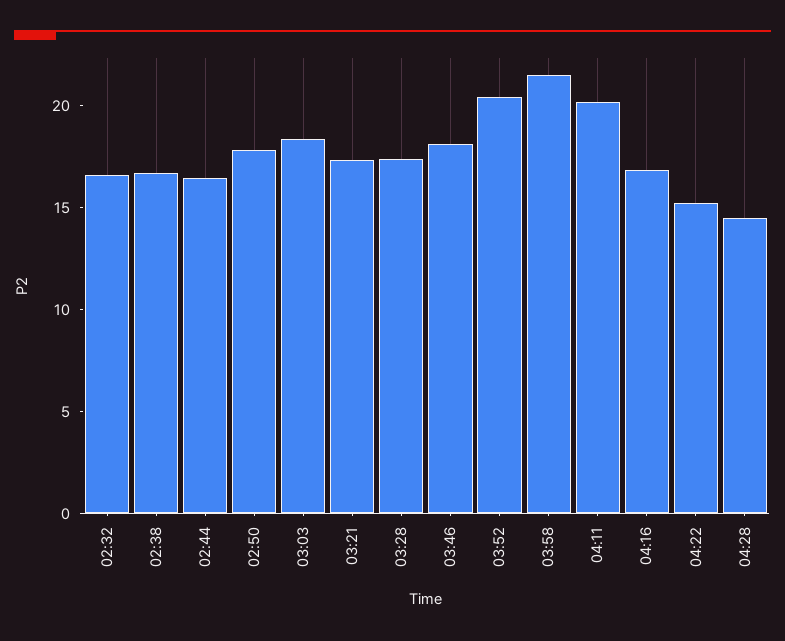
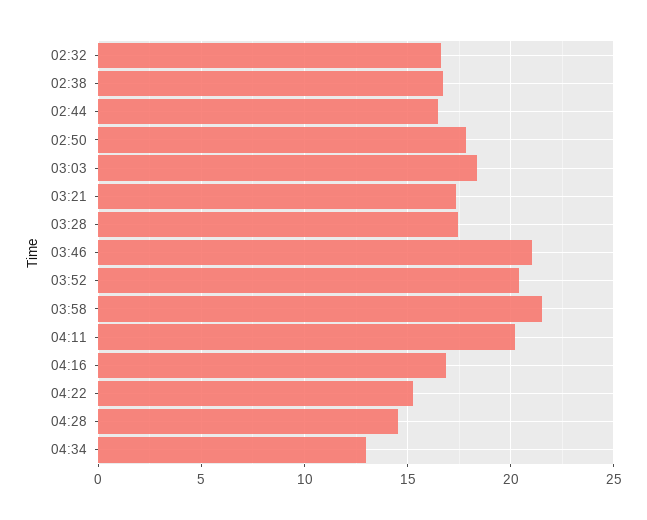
03:46: 18 -> 21
04:34: none -> 13

